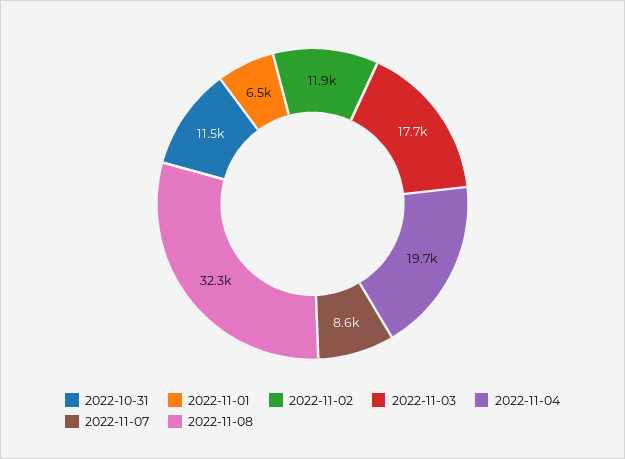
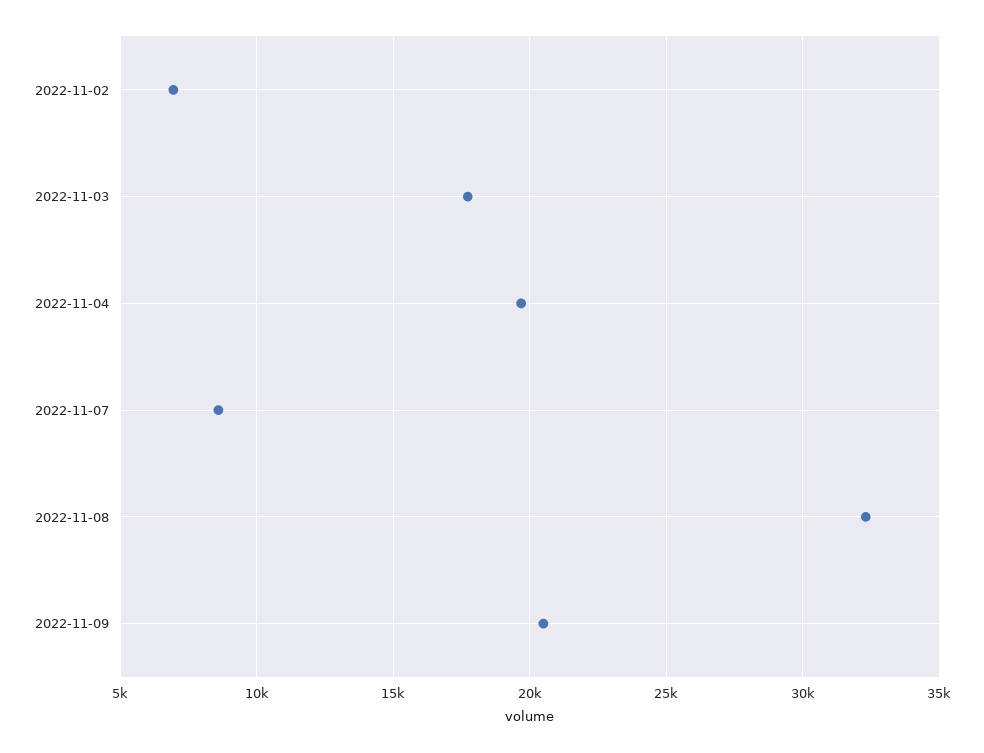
2022-10-31: 11500 -> none
2022-11-01: 6500 -> none
2022-11-02: 11900 -> 7000
2022-11-09: none -> 20500

